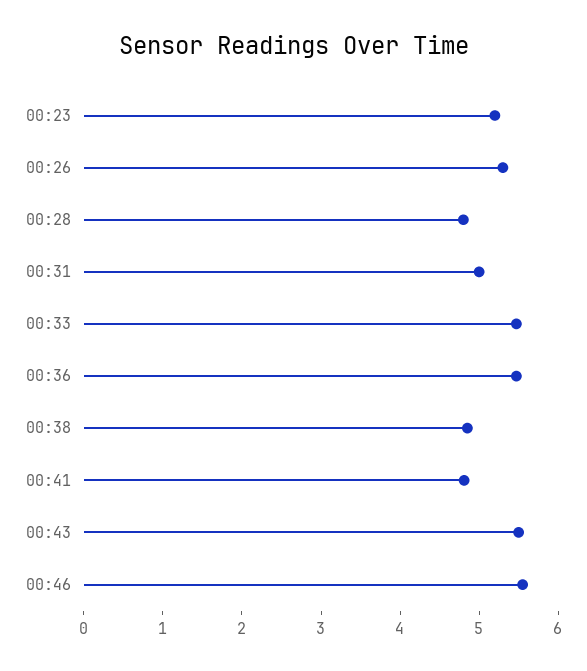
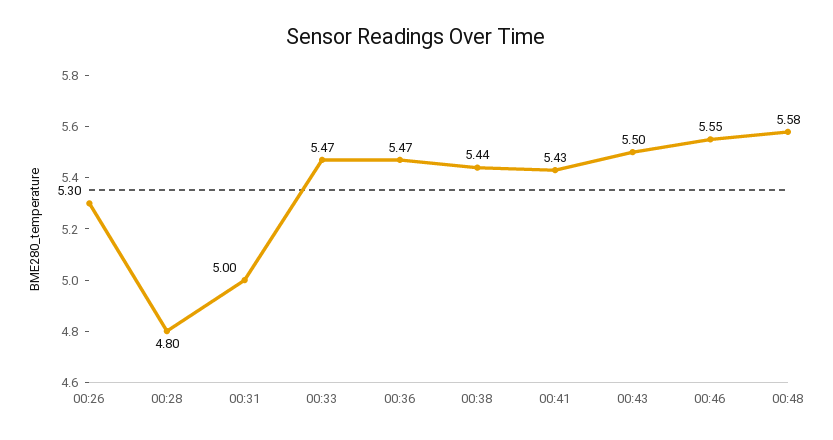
00:23: 5.2 -> none
00:38: 4.8 -> 5.44
00:41: 4.8 -> 5.43
00:48: none -> 5.58

